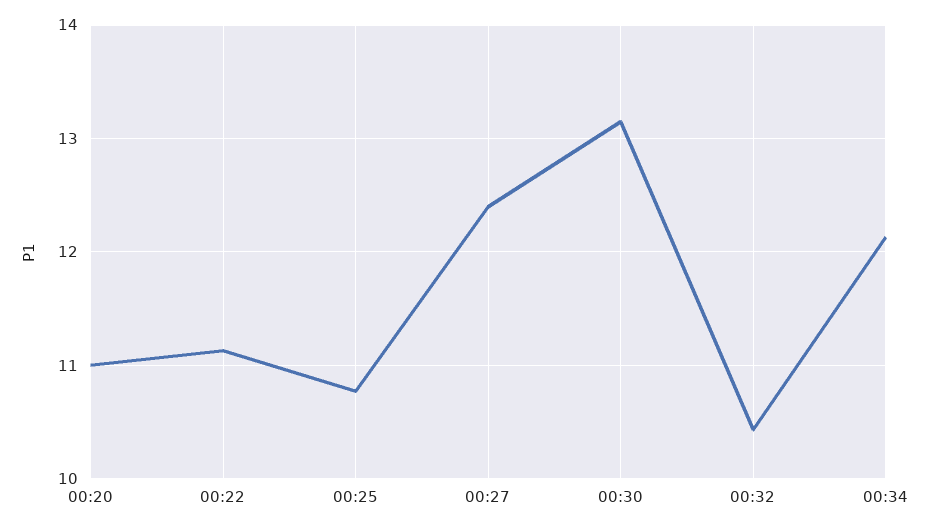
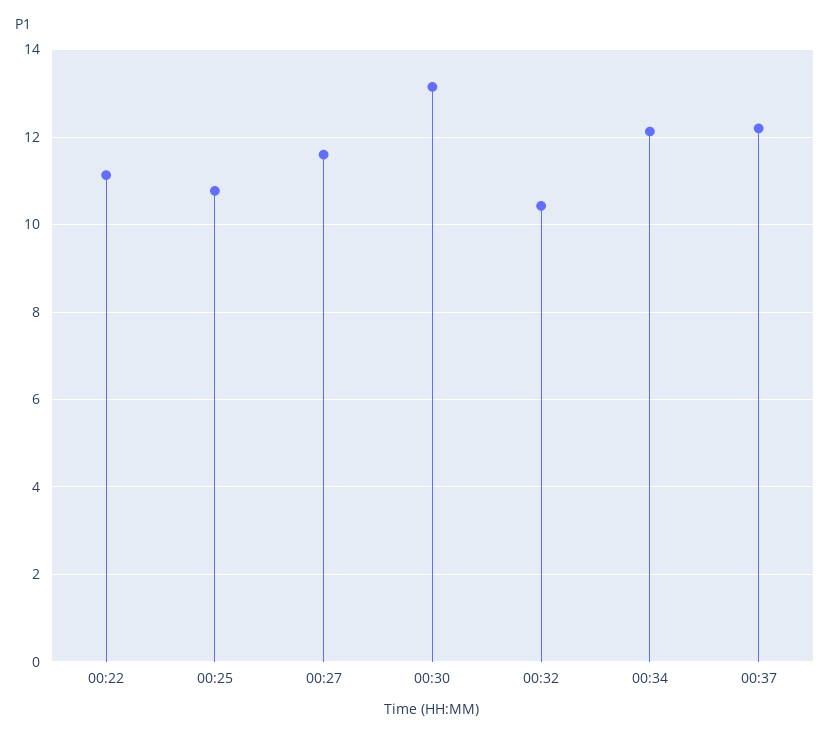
00:20: 11 -> none
00:27: 12.4 -> 11.6
00:37: none -> 12.2

